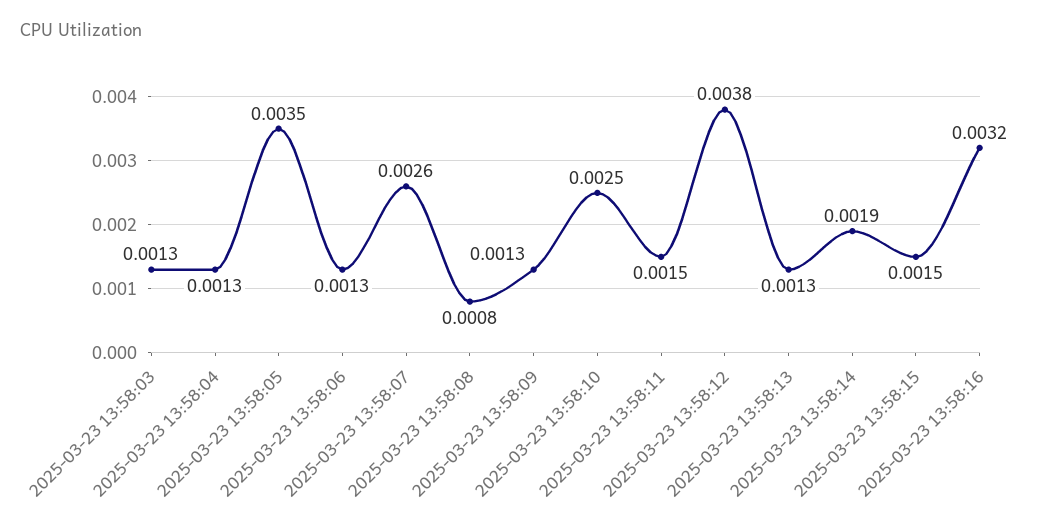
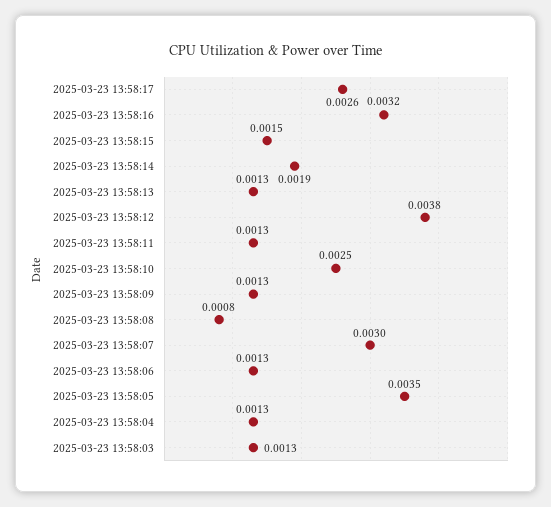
2025-03-23 13:58:07: 0.0026 -> 0.003
2025-03-23 13:58:11: 0.0015 -> 0.0013
2025-03-23 13:58:17: none -> 0.0026

